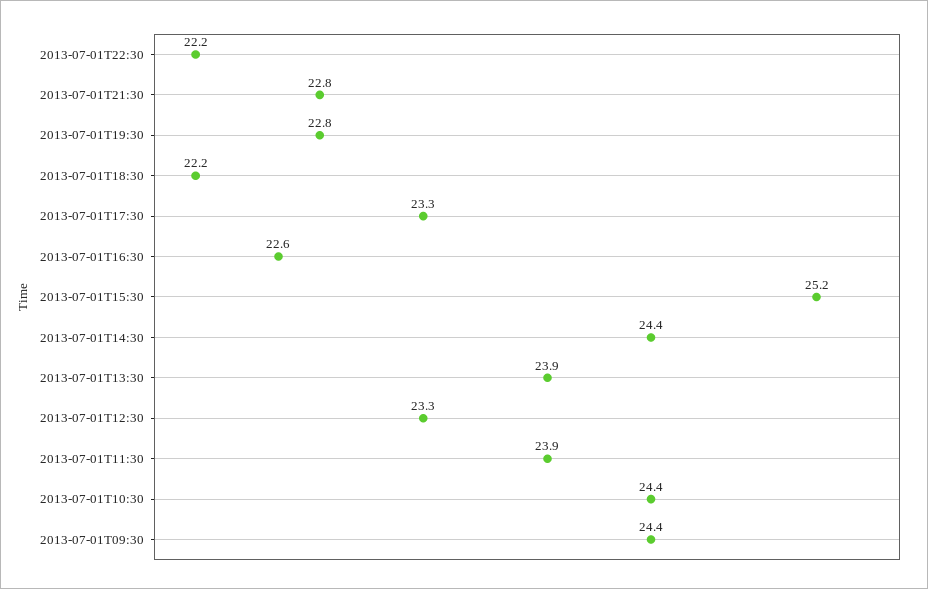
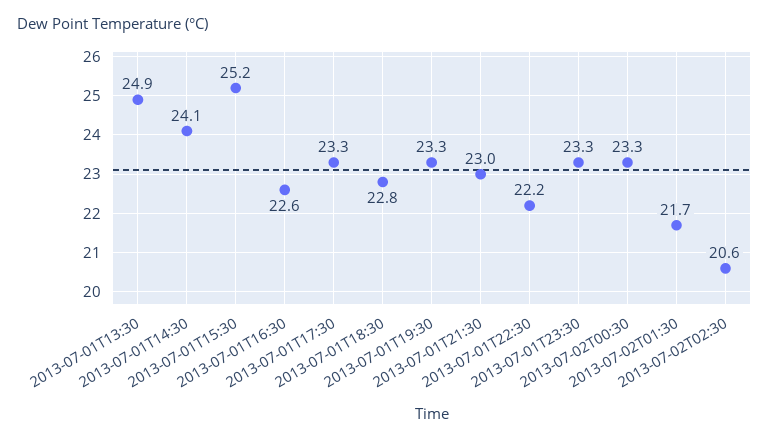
2013-07-01T21:30: 22.8 -> 23
2013-07-01T19:30: 22.8 -> 23.3
2013-07-01T18:30: 22.2 -> 22.8
2013-07-01T14:30: 24.4 -> 24.1
2013-07-01T13:30: 23.9 -> 24.9
2013-07-01T12:30: 23.3 -> none
2013-07-01T11:30: 23.9 -> none
2013-07-01T10:30: 24.4 -> none
2013-07-01T09:30: 24.4 -> none
2013-07-01T23:30: none -> 23.3
2013-07-02T00:30: none -> 23.3
2013-07-02T01:30: none -> 21.7
2013-07-02T02:30: none -> 20.6

